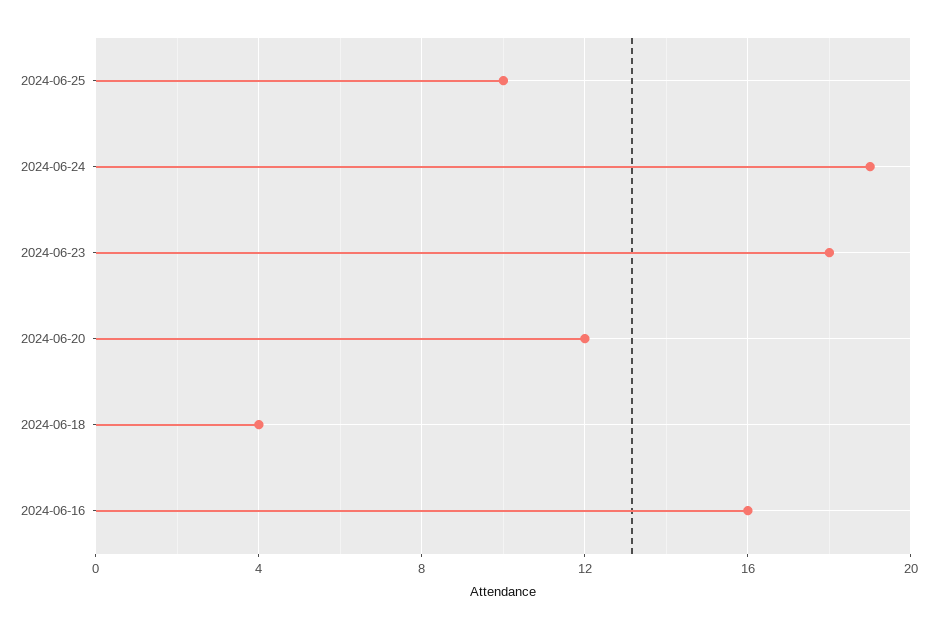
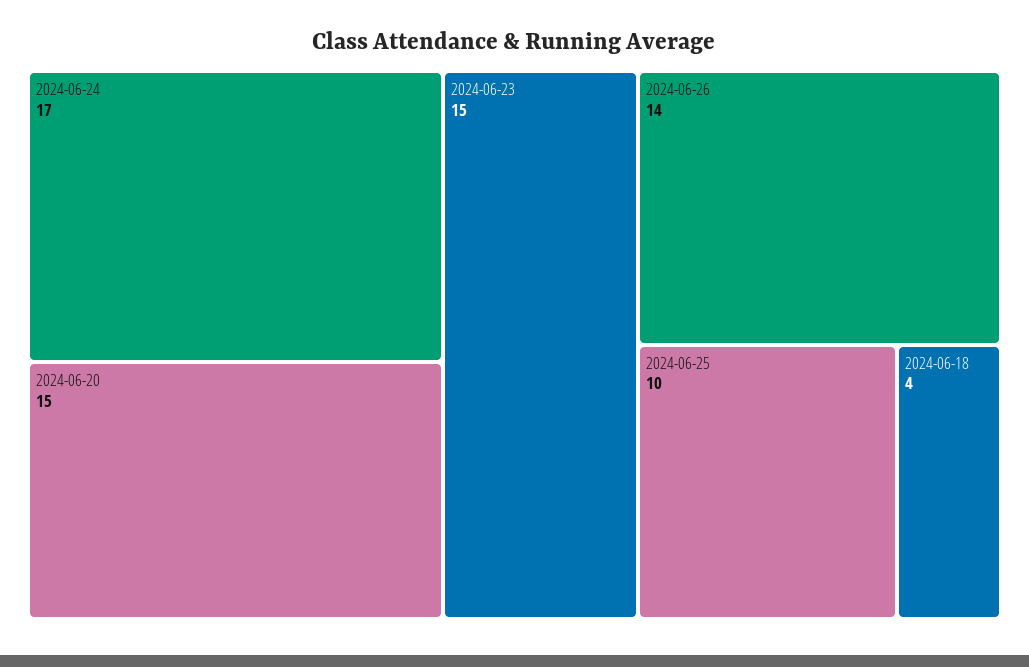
2024-06-24: 19 -> 17
2024-06-23: 18 -> 15
2024-06-20: 12 -> 15
2024-06-16: 16 -> none
2024-06-26: none -> 14

